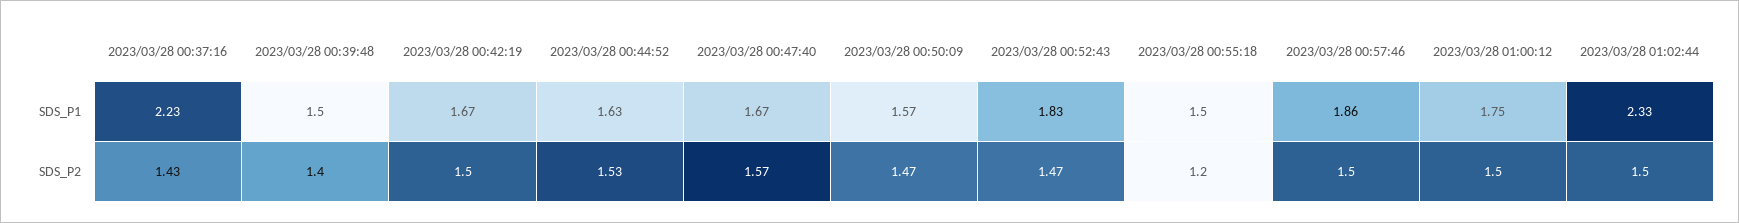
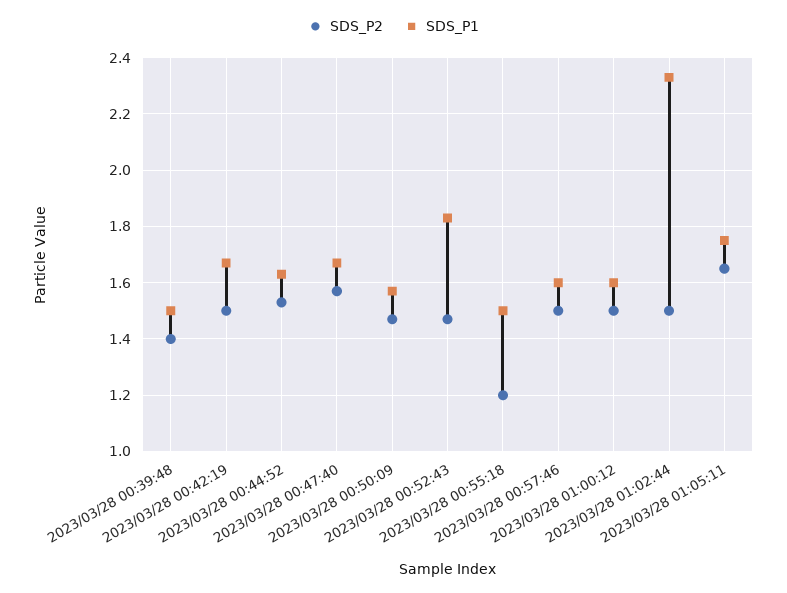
SDS_P1, 2023/03/28 00:37:16: 2.23 -> none
SDS_P1, 2023/03/28 00:57:46: 1.86 -> 1.6
SDS_P1, 2023/03/28 01:00:12: 1.75 -> 1.6
SDS_P2, 2023/03/28 00:37:16: 1.43 -> none
SDS_P2, 2023/03/28 01:05:11: none -> 1.65
SDS_P1, 2023/03/28 01:05:11: none -> 1.75

